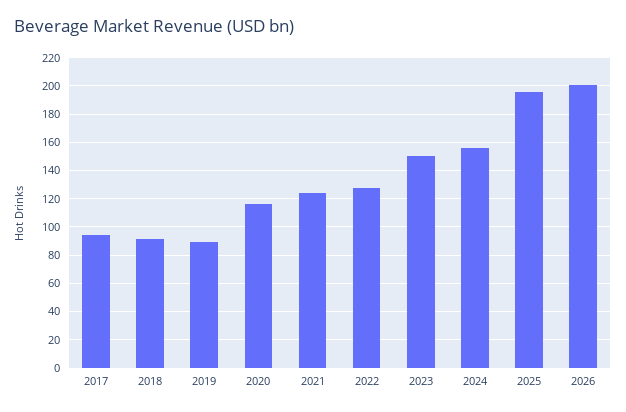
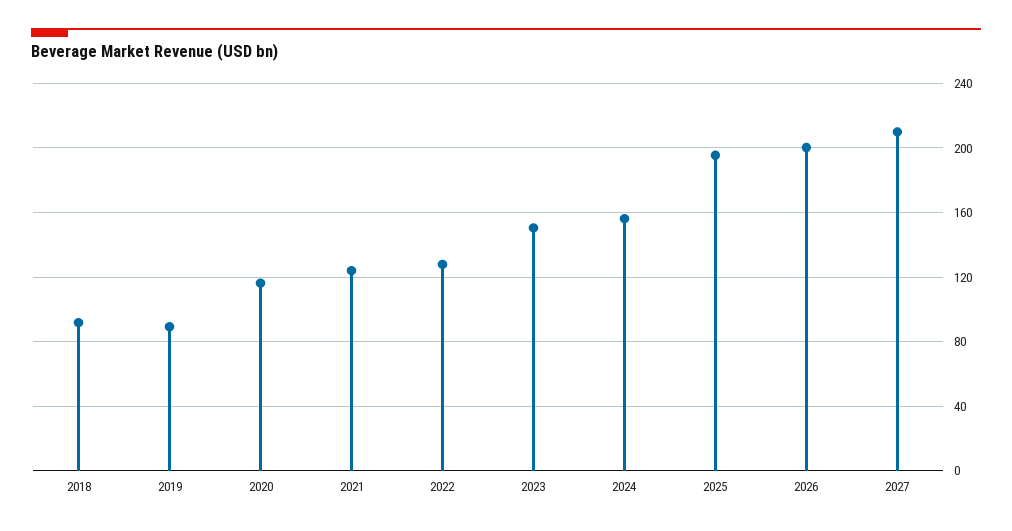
2017: 95 -> none
2027: none -> 210

